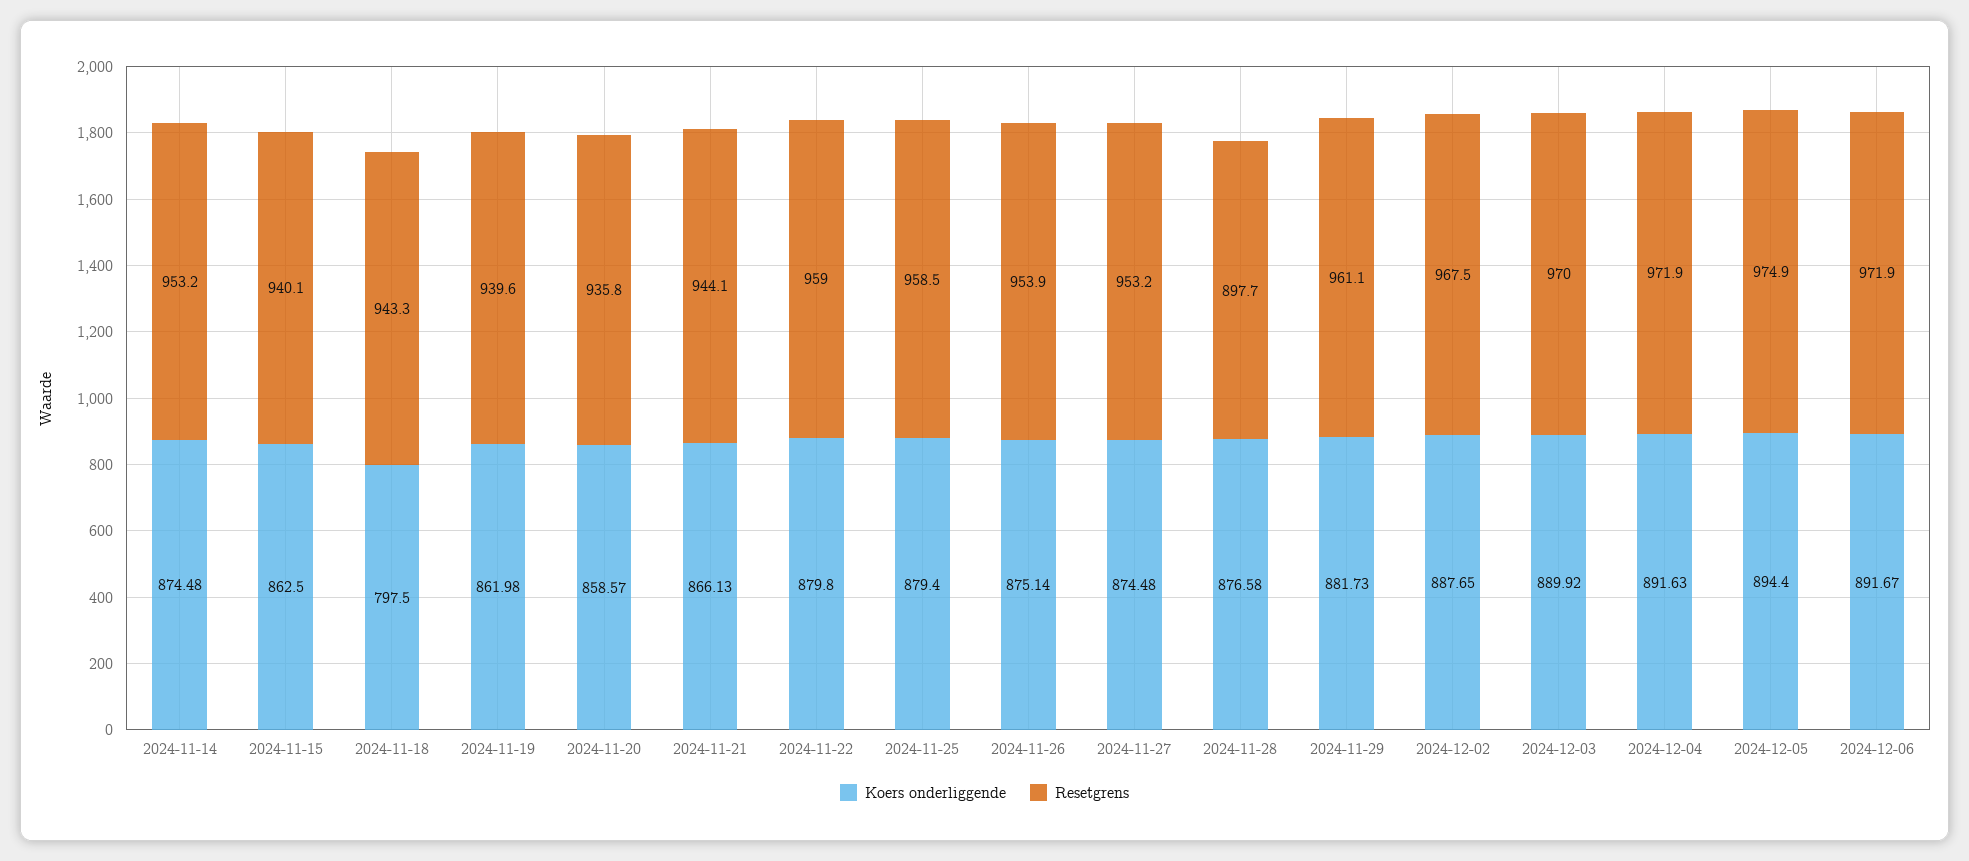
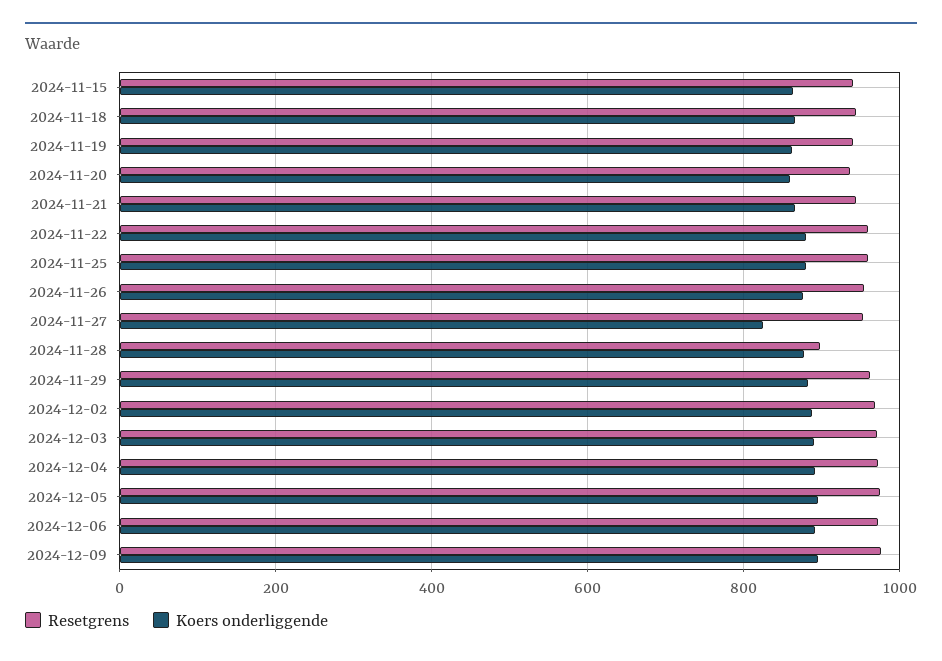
Koers onderliggende, 2024-11-14: 874.48 -> none
Resetgrens, 2024-11-14: 953.2 -> none
Koers onderliggende, 2024-11-18: 797.5 -> 860
Koers onderliggende, 2024-11-27: 874.48 -> 820
Resetgrens, 2024-12-09: none -> 980
Koers onderliggende, 2024-12-09: none -> 900

